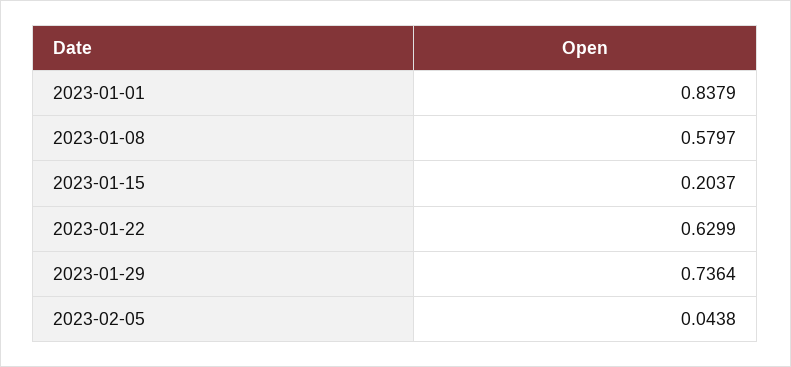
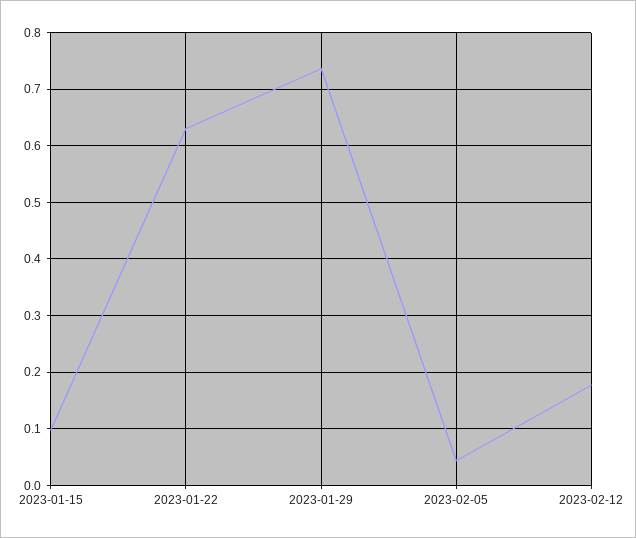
2023-01-01: 0.8379 -> none
2023-01-08: 0.5797 -> none
2023-01-15: 0.2037 -> 0.1
2023-02-12: none -> 0.18

